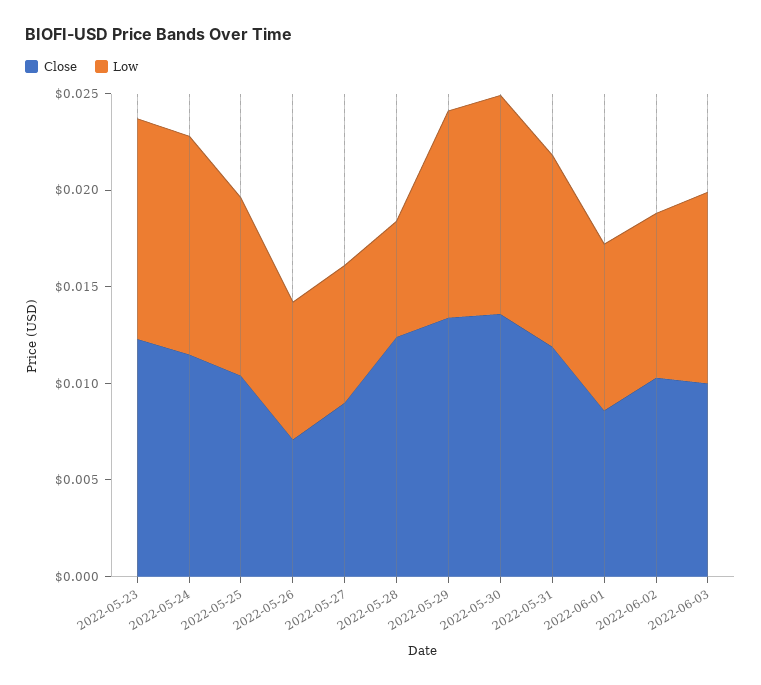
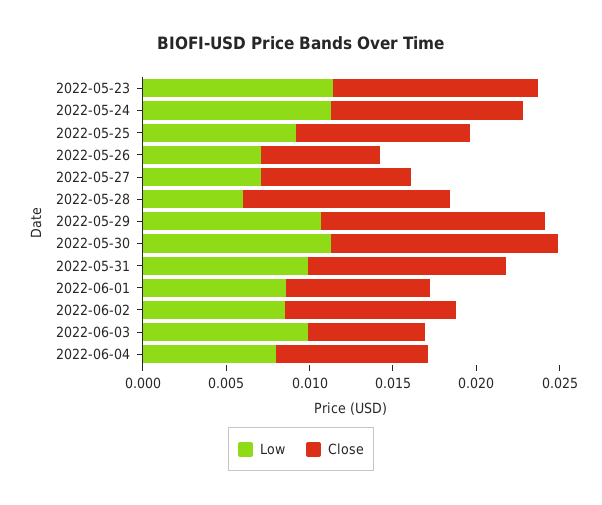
Close, 2022-06-03: 0.01 -> 0.007
Low, 2022-06-04: none -> 0.008
Close, 2022-06-04: none -> 0.009

